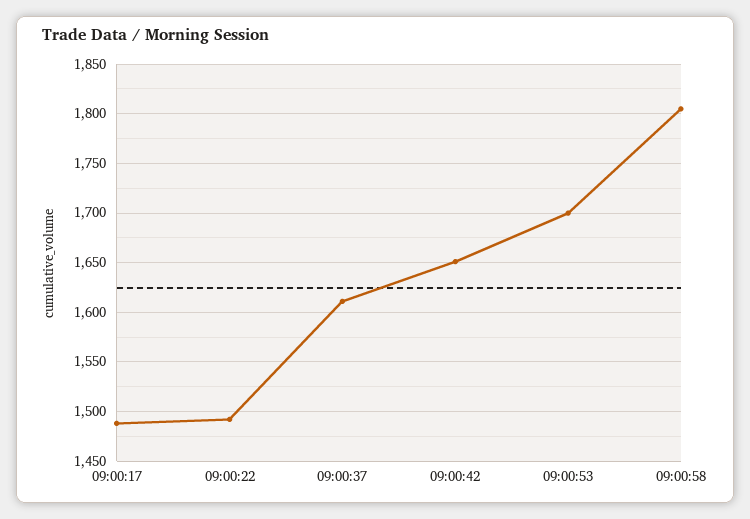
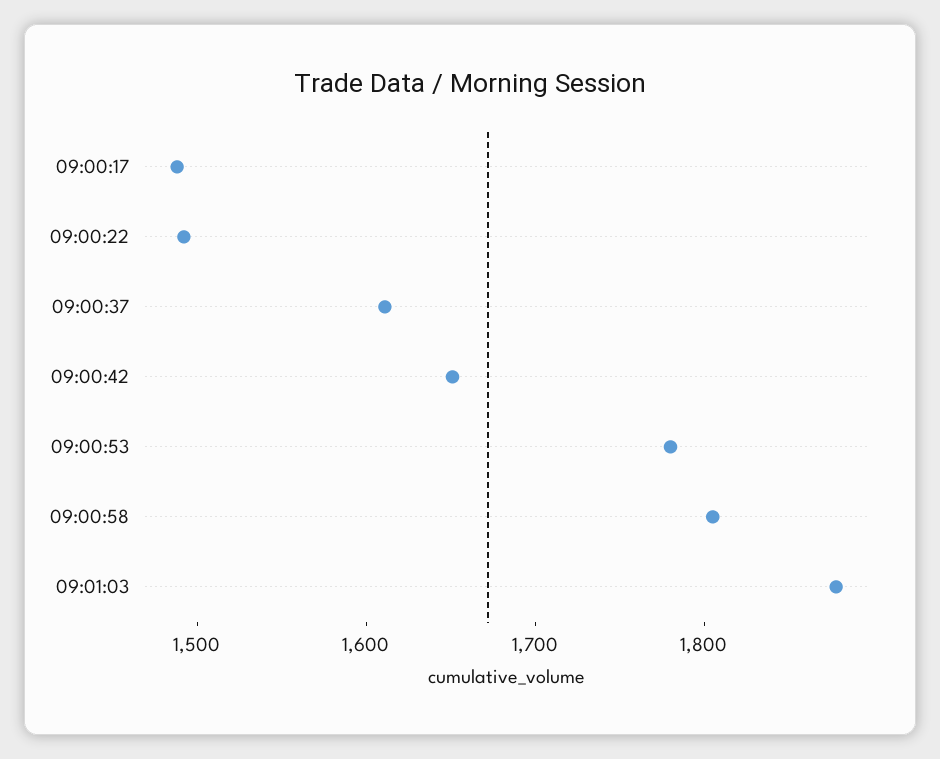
09:00:53: 1700 -> 1780
09:01:03: none -> 1880

